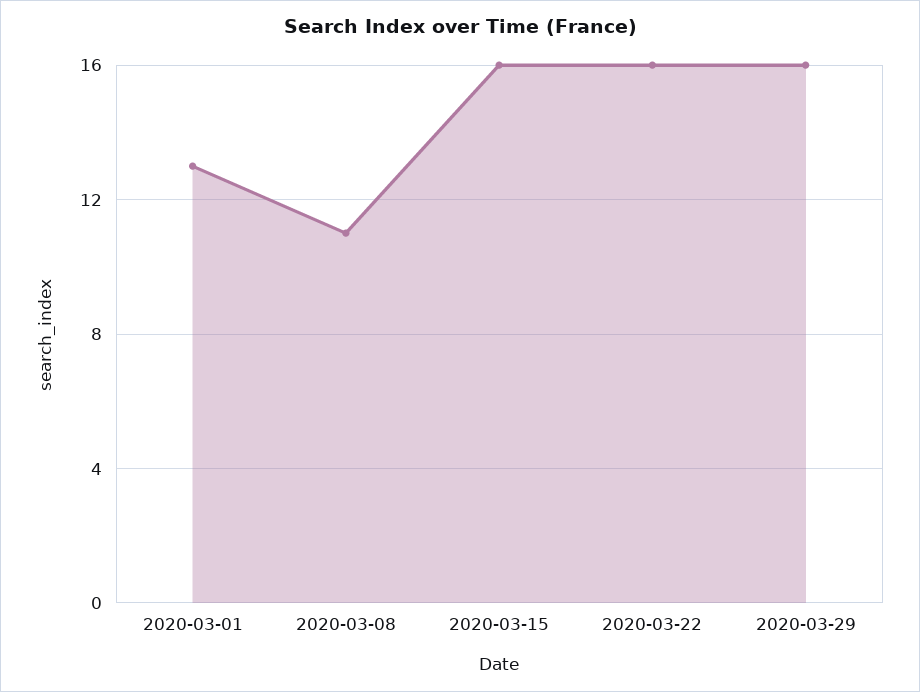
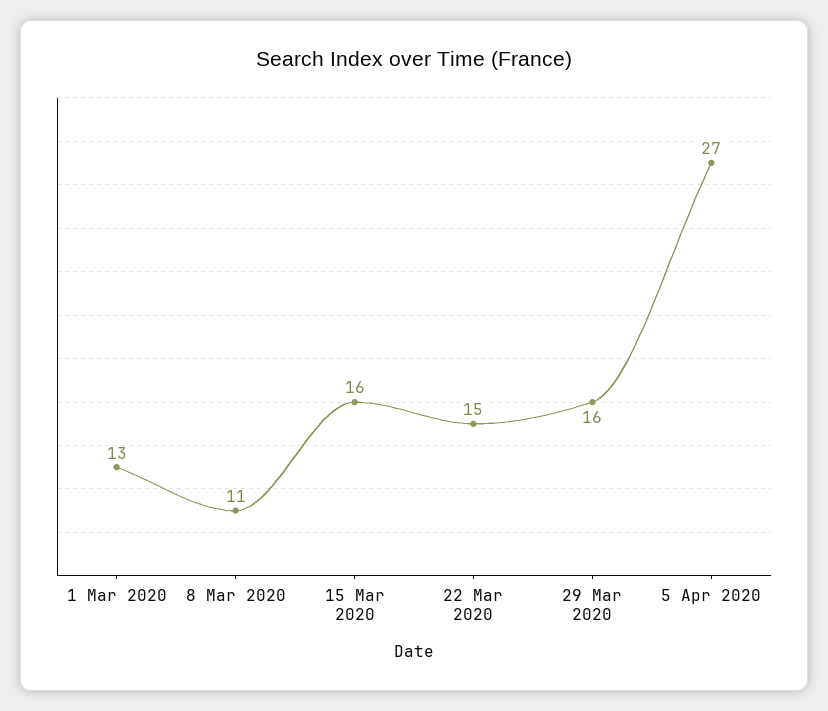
2020-03-22: 16 -> 15
5 Apr 2020: none -> 27

